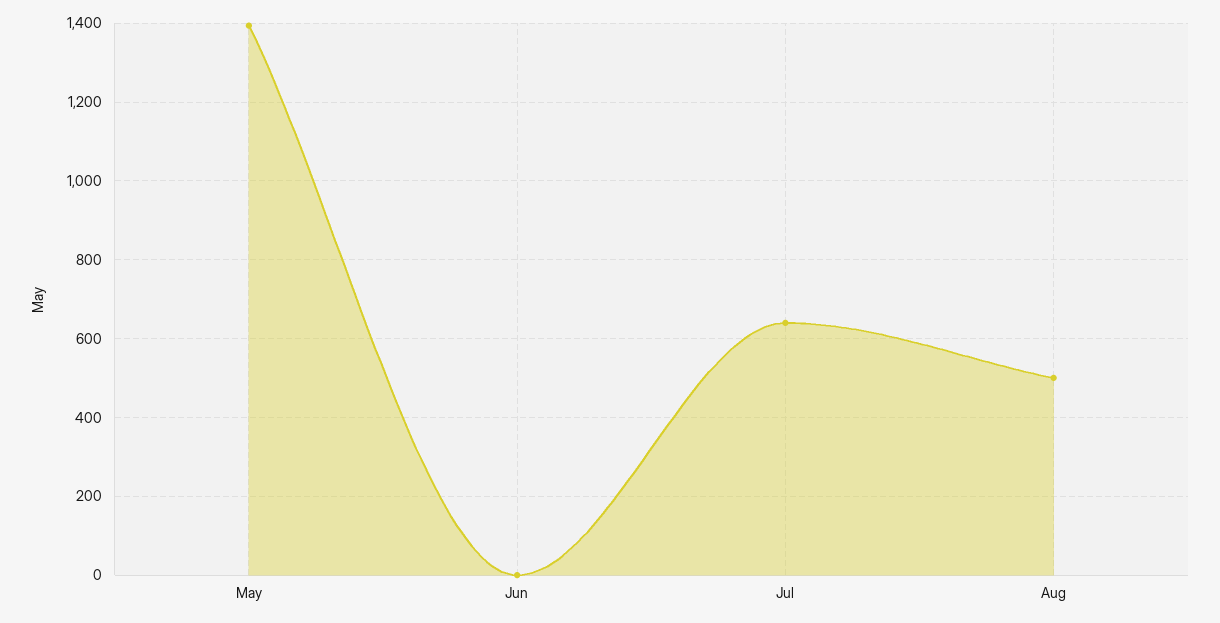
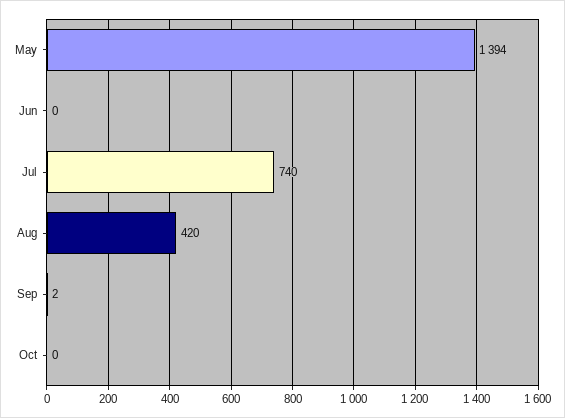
Jul: 640 -> 740
Aug: 500 -> 420
Sep: none -> 2
Oct: none -> 0

